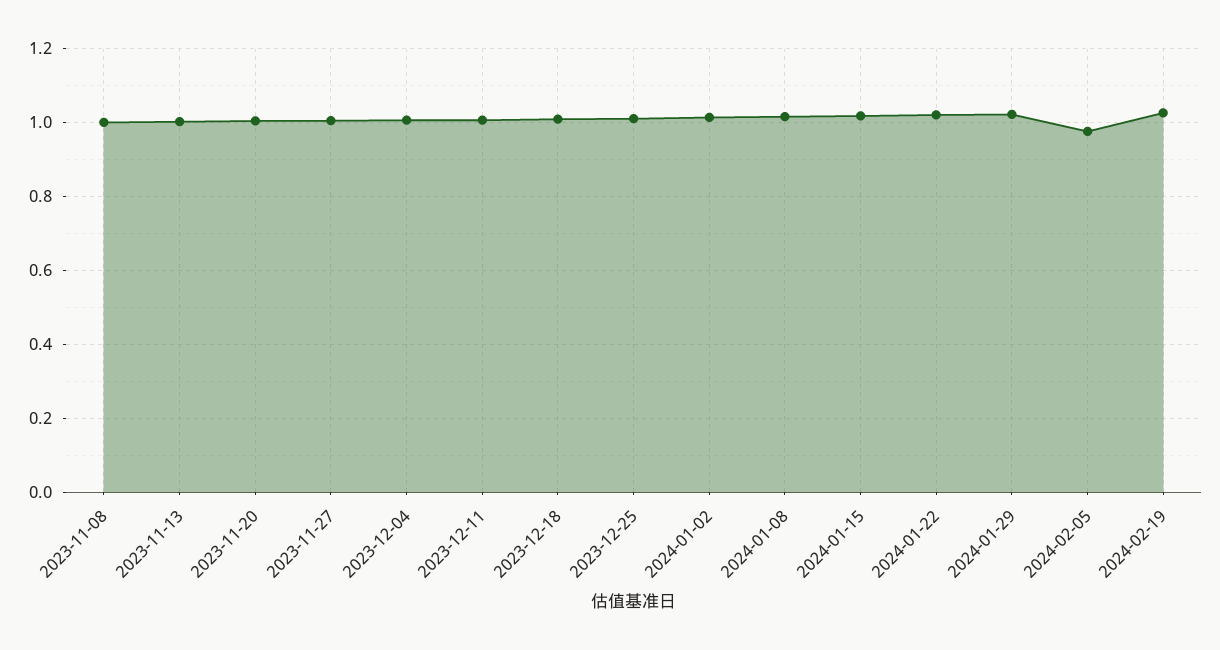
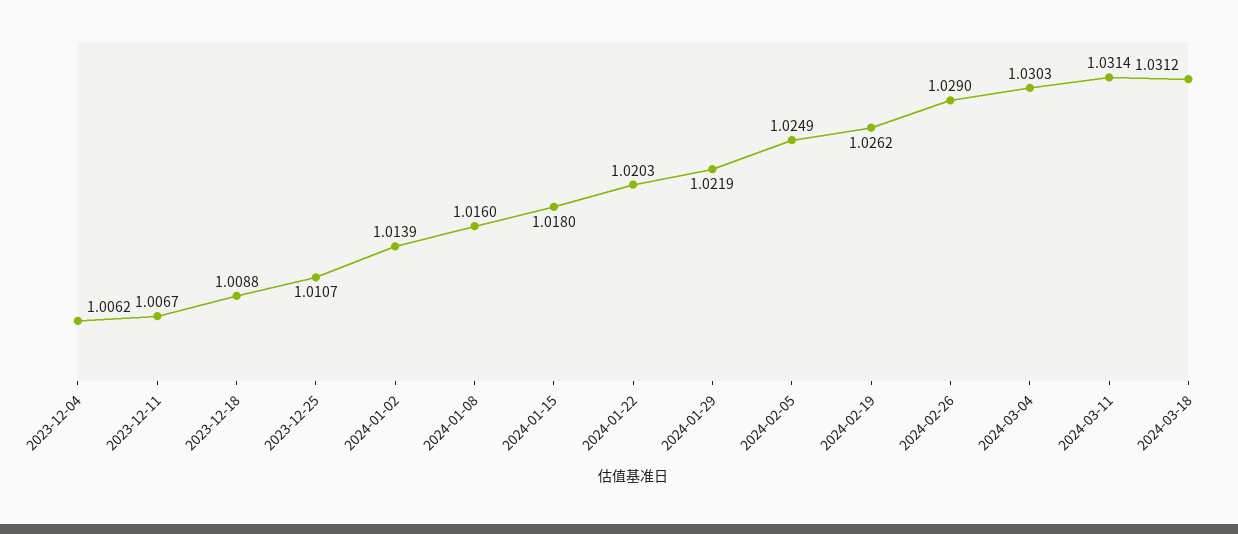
2023-11-08: 1 -> none
2023-11-13: 1 -> none
2023-11-20: 1 -> none
2023-11-27: 1 -> none
2024-02-05: 0.98 -> 1.0249
2024-02-26: none -> 1.029
2024-03-04: none -> 1.0303
2024-03-11: none -> 1.0314
2024-03-18: none -> 1.0312

